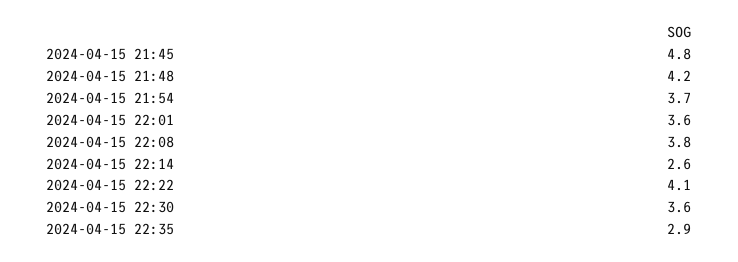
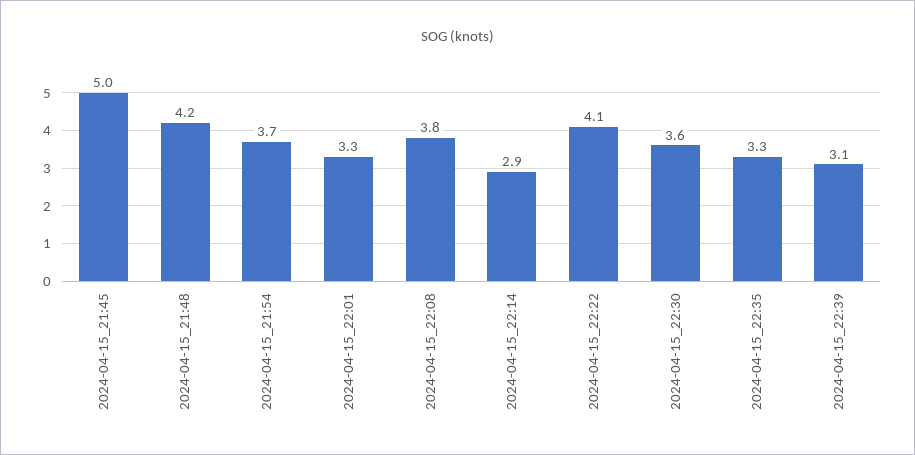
2024-04-15 21:45: 4.8 -> 5
2024-04-15 22:01: 3.6 -> 3.3
2024-04-15 22:14: 2.6 -> 2.9
2024-04-15 22:35: 2.9 -> 3.3
2024-04-15_22:39: none -> 3.1

